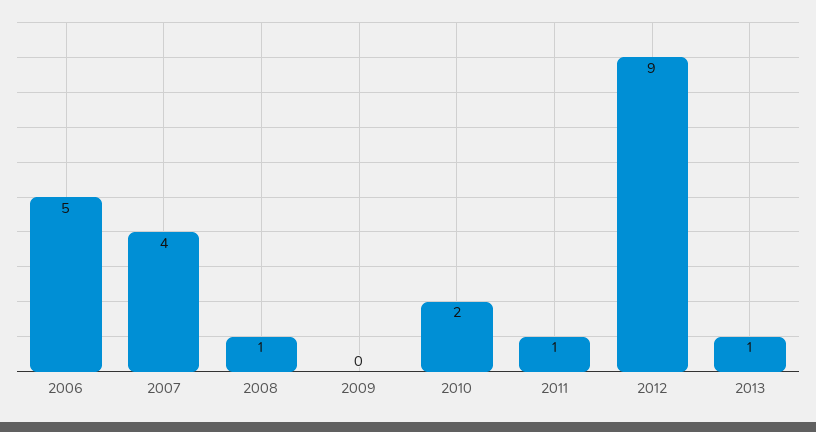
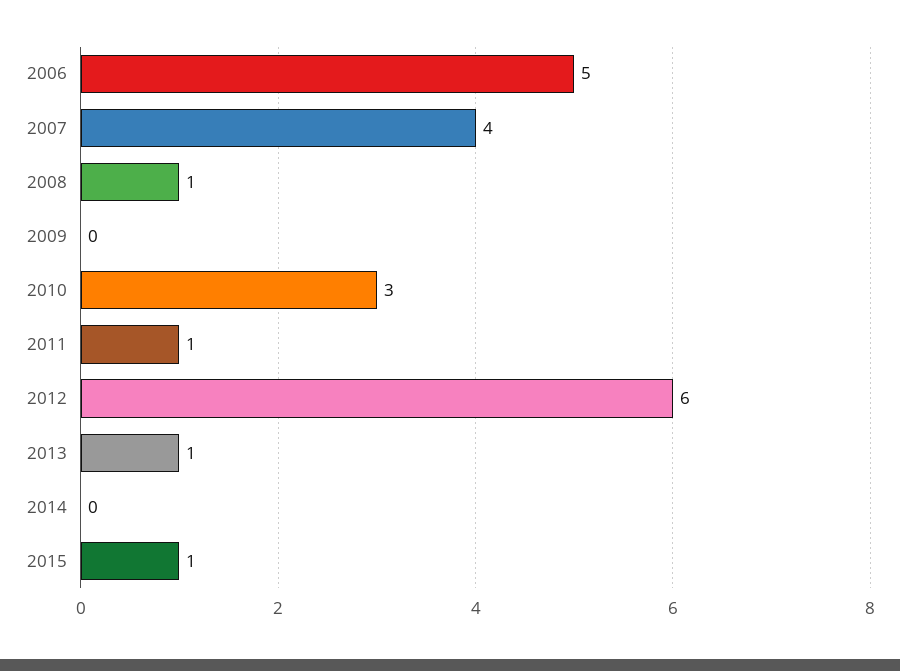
2010: 2 -> 3
2012: 9 -> 6
2014: none -> 0
2015: none -> 1

